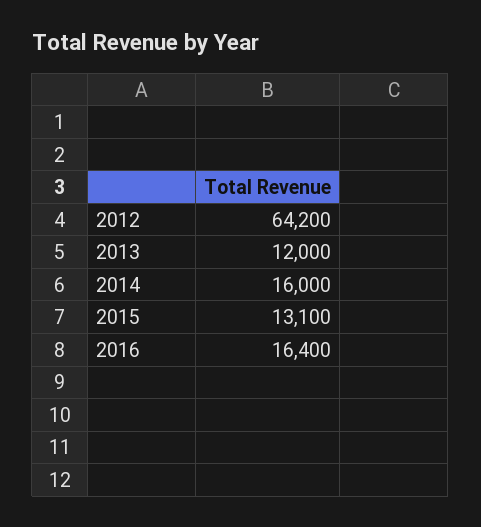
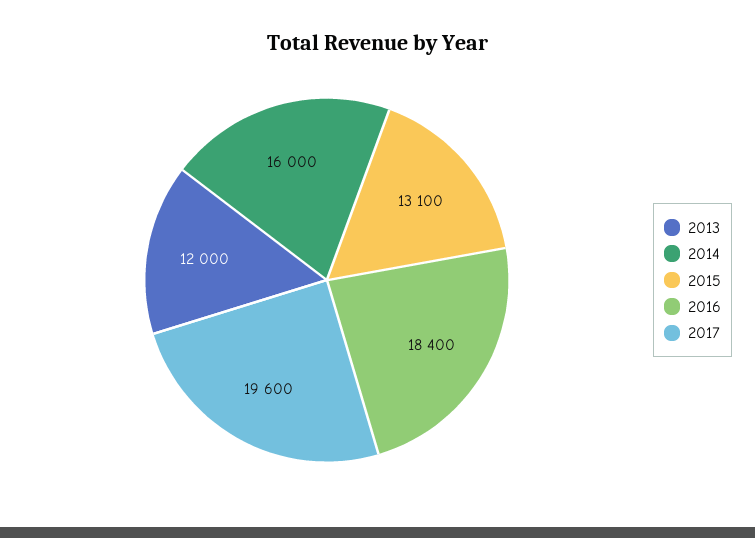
2012: 64200 -> none
2016: 16400 -> 18400
2017: none -> 19600

